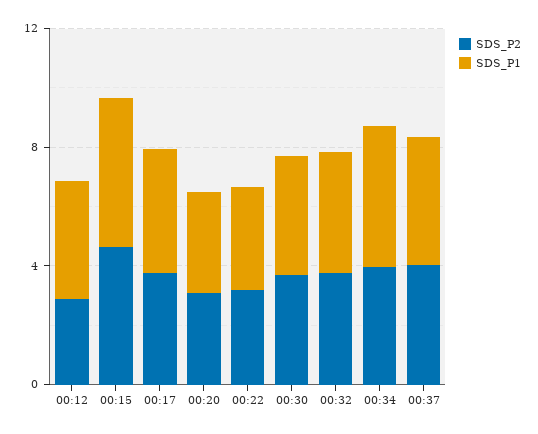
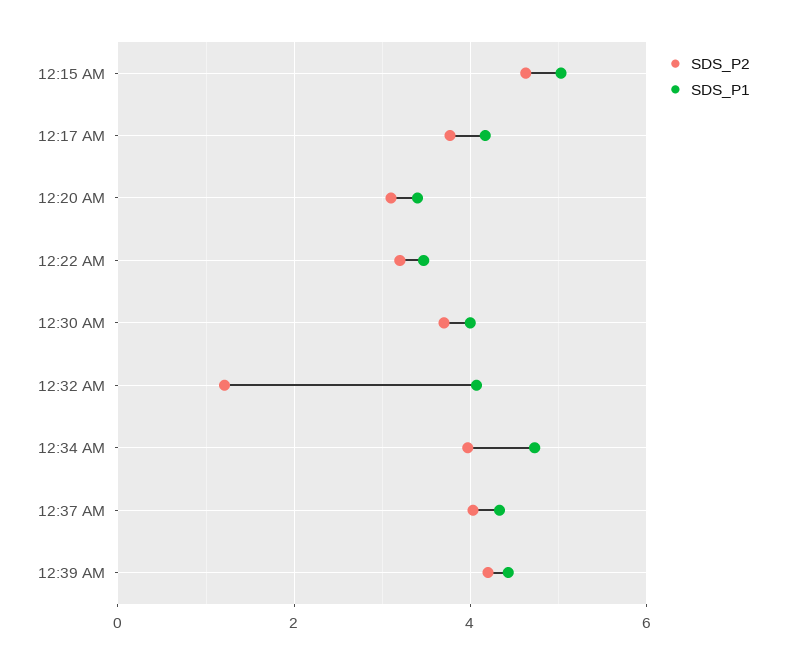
SDS_P2, 00:12: 3 -> none
SDS_P1, 00:12: 4 -> none
SDS_P2, 00:32: 4 -> 1.2
SDS_P2, 12:39 AM: none -> 4.2
SDS_P1, 12:39 AM: none -> 4.4

